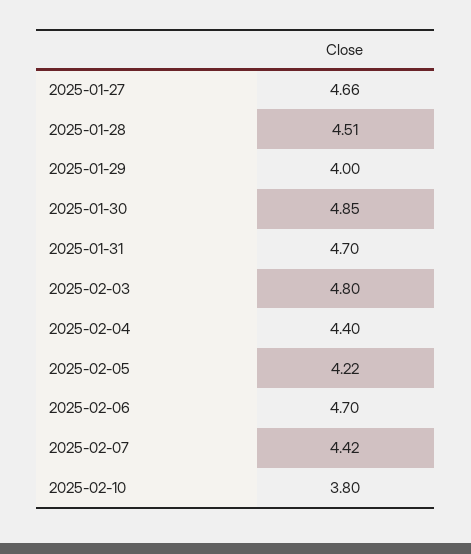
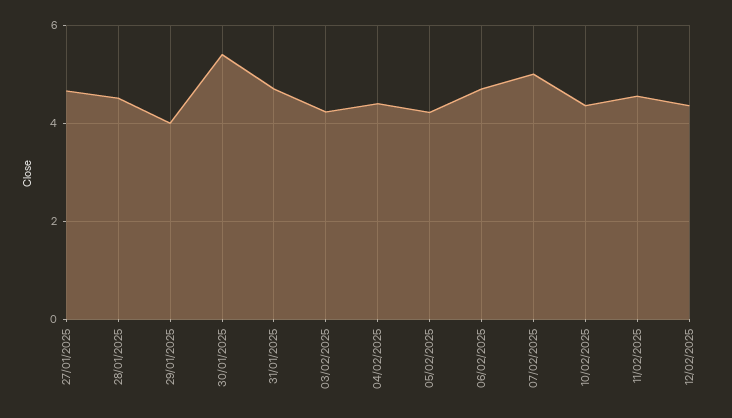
2025-01-30: 4.85 -> 5.4
2025-02-03: 4.8 -> 4.2
2025-02-07: 4.42 -> 5
2025-02-10: 3.8 -> 4.4
11/02/2025: none -> 4.6
12/02/2025: none -> 4.4

